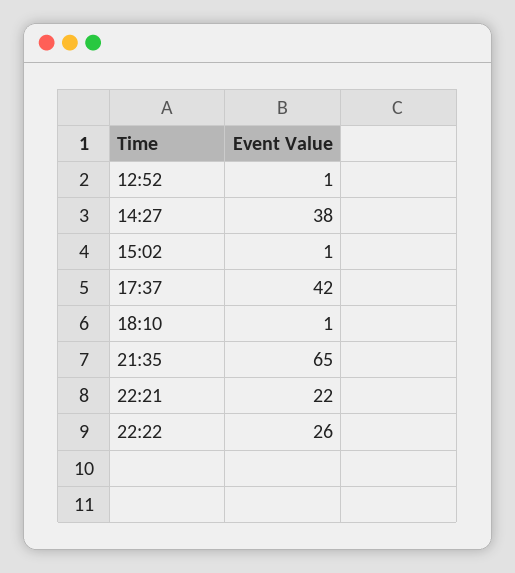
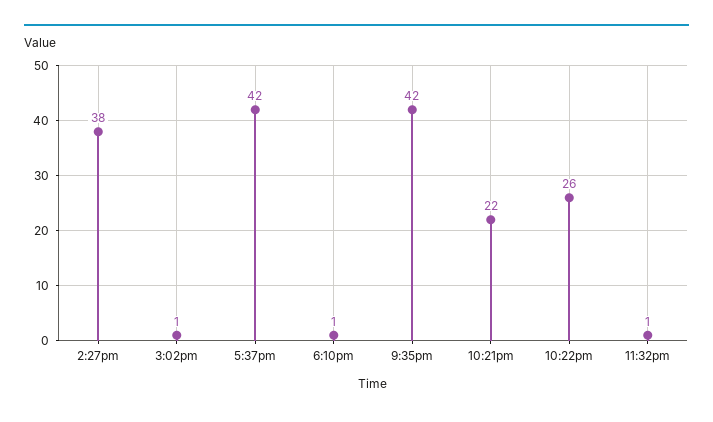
12:52: 1 -> none
21:35: 65 -> 42
11:32pm: none -> 1

